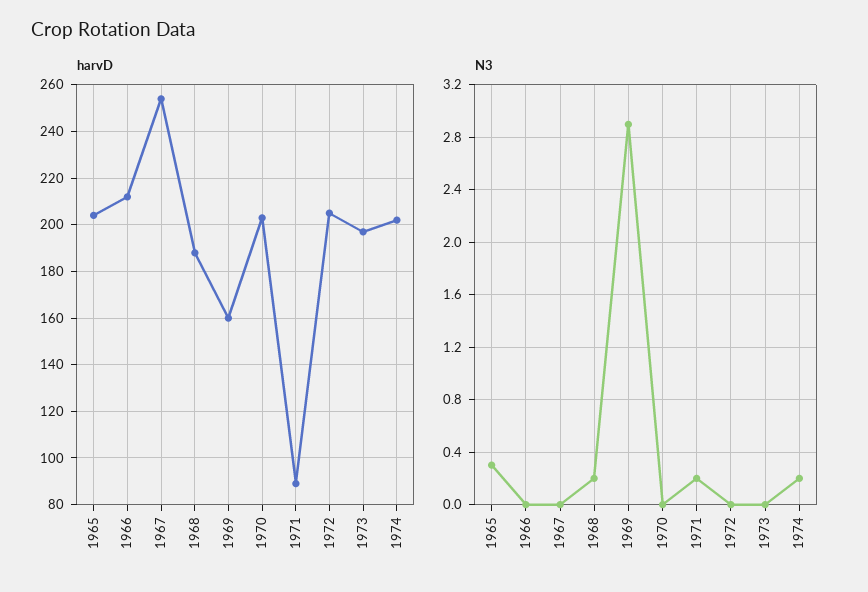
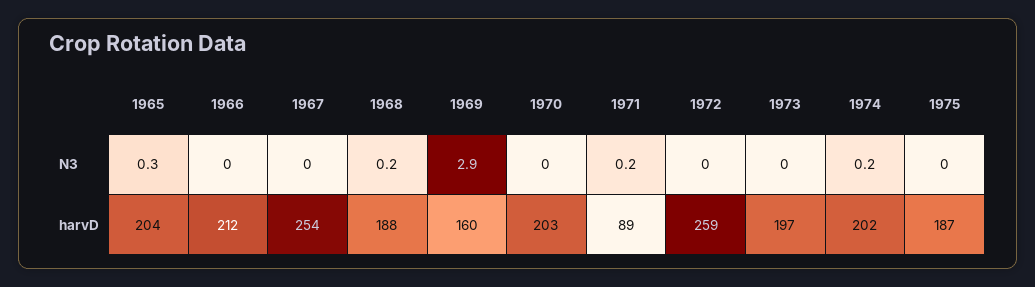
harvD, 1972: 205 -> 259
N3, 1975: none -> 0
harvD, 1975: none -> 187

